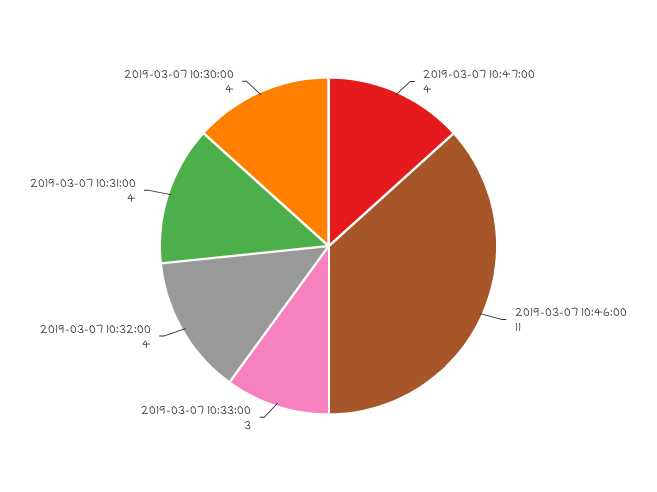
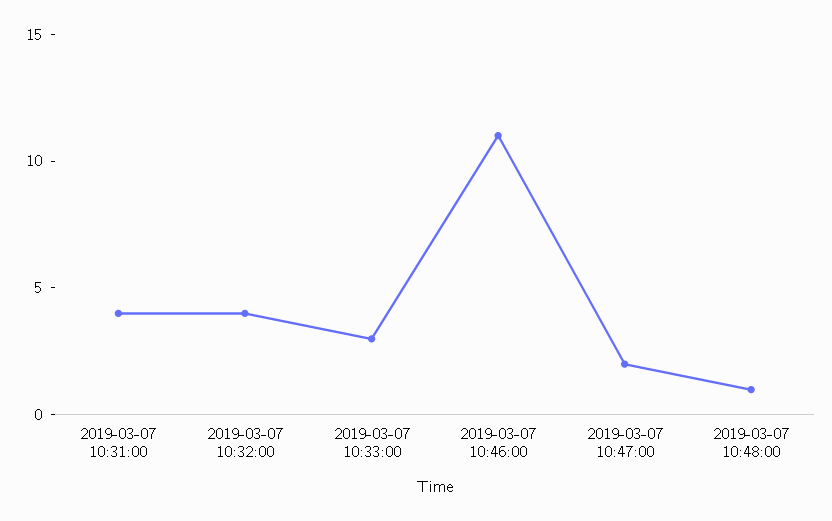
2019-03-07 10:47:00: 4 -> 2
2019-03-07 10:30:00: 4 -> none
2019-03-07 10:48:00: none -> 1

